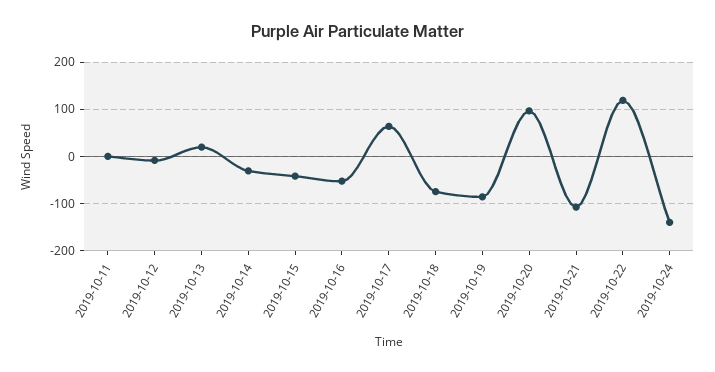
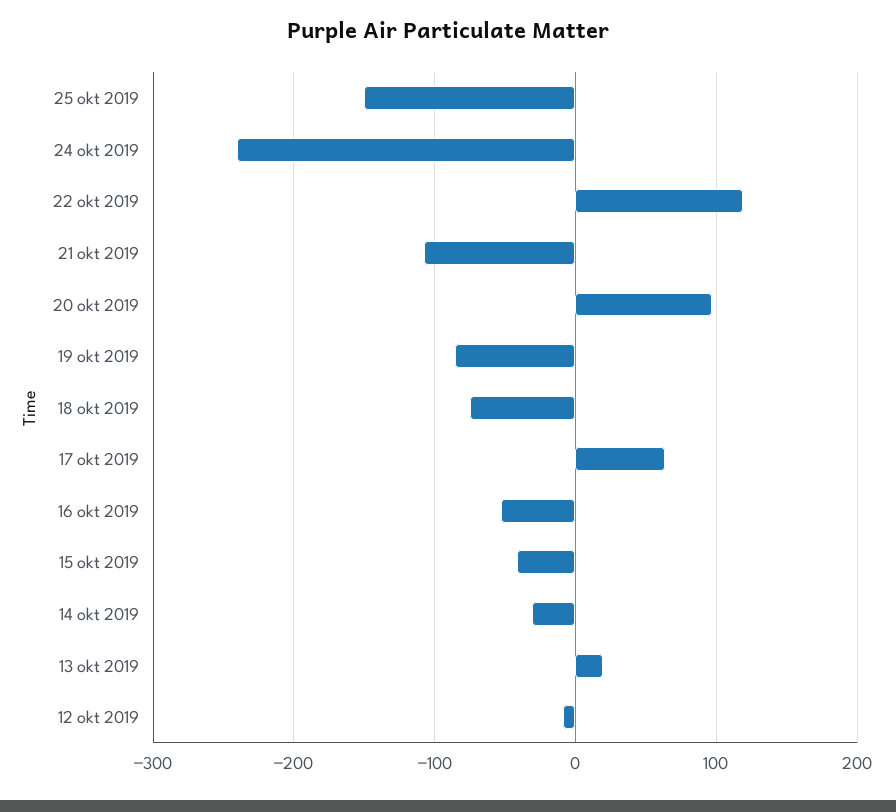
2019-10-11: 0 -> none
2019-10-24: -140 -> -240
25 okt 2019: none -> -150

